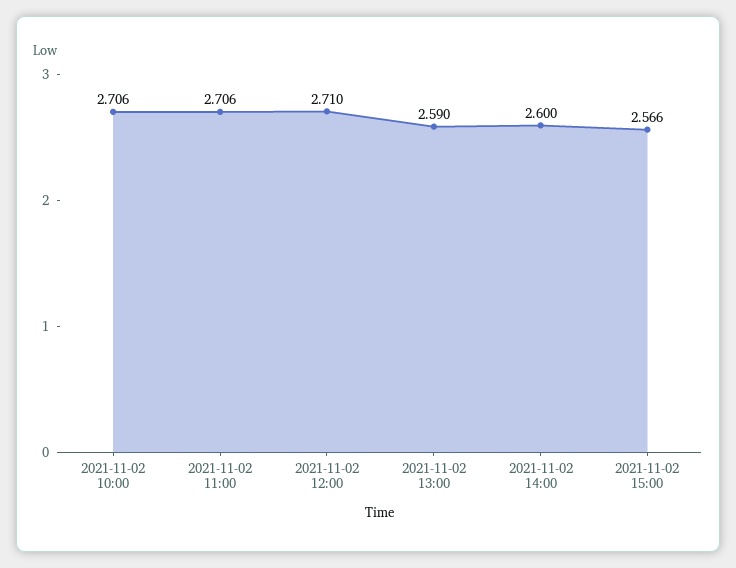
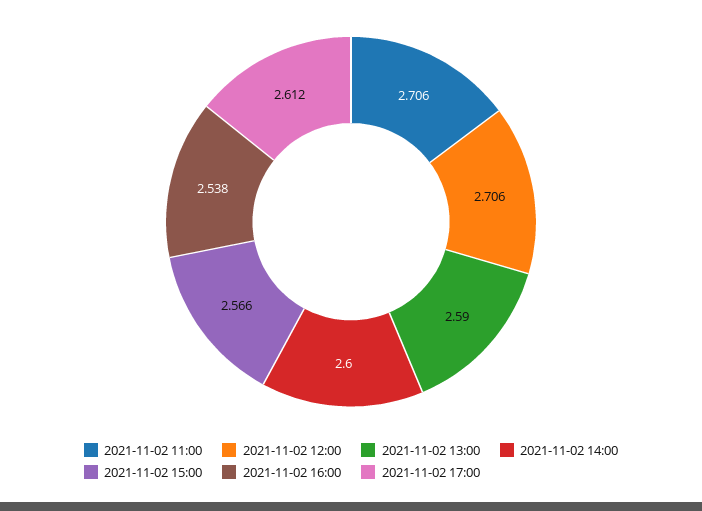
2021-11-02 10:00: 2.706 -> none
2021-11-02 12:00: 2.71 -> 2.706
2021-11-02 16:00: none -> 2.538
2021-11-02 17:00: none -> 2.612

